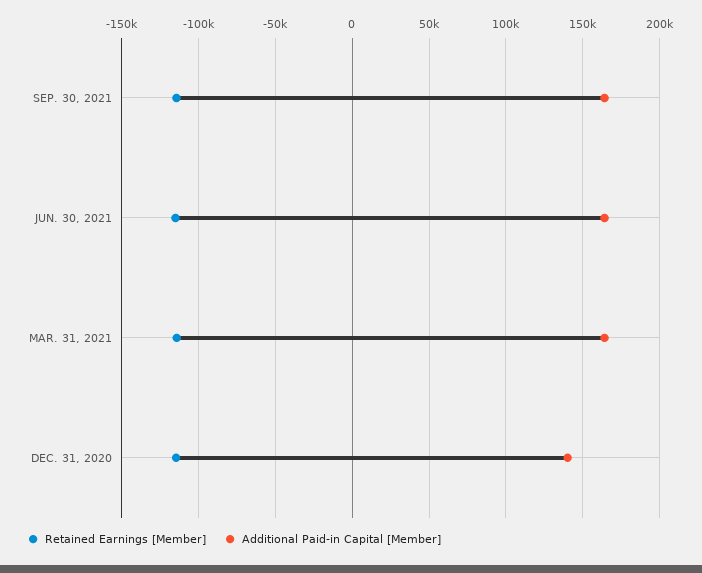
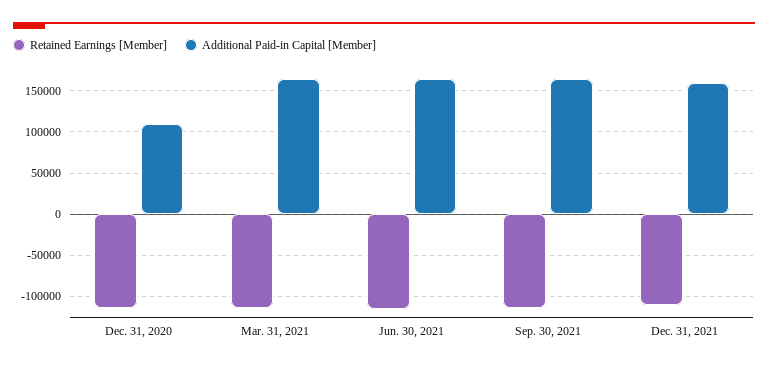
Additional Paid-in Capital [Member], DEC. 31, 2020: 140000 -> 110000
Retained Earnings [Member], Dec. 31, 2021: none -> -110000
Additional Paid-in Capital [Member], Dec. 31, 2021: none -> 160000

